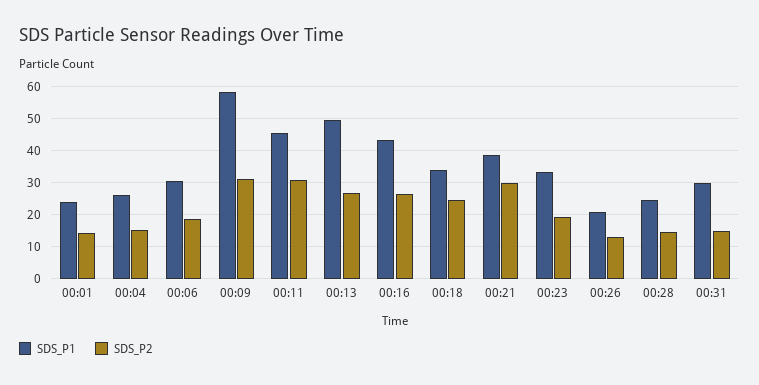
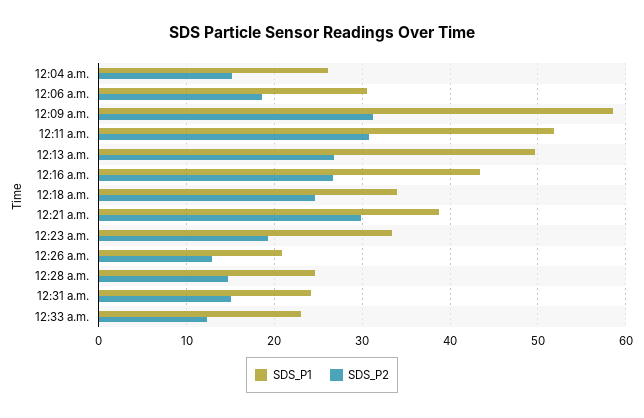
SDS_P1, 00:01: 24 -> none
SDS_P2, 00:01: 14 -> none
SDS_P1, 00:11: 46 -> 52
SDS_P1, 00:31: 30 -> 24
SDS_P1, 12:33 a.m.: none -> 23
SDS_P2, 12:33 a.m.: none -> 12

